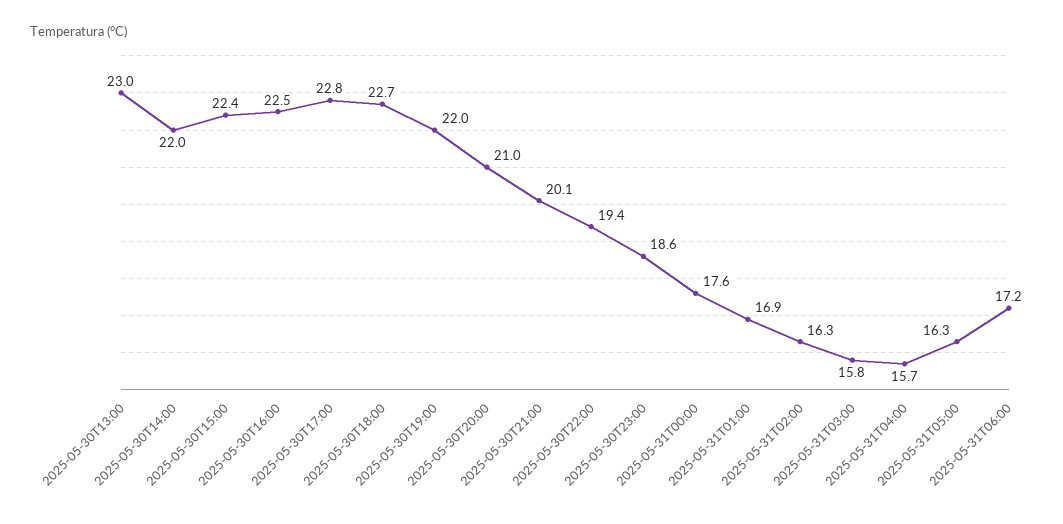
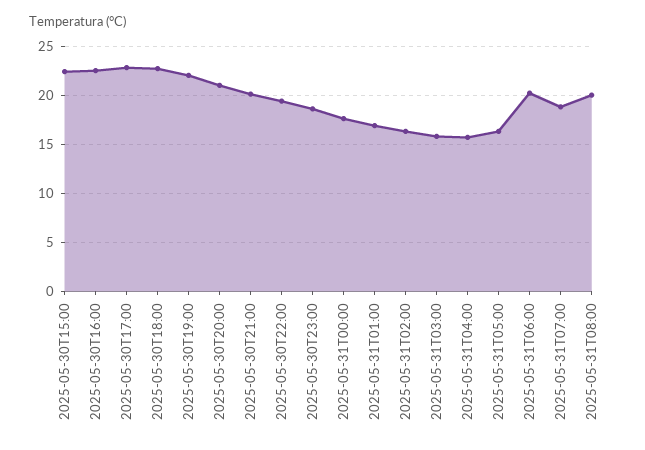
2025-05-30T13:00: 23 -> none
2025-05-30T14:00: 22 -> none
2025-05-31T06:00: 17.2 -> 20
2025-05-31T07:00: none -> 19
2025-05-31T08:00: none -> 20

